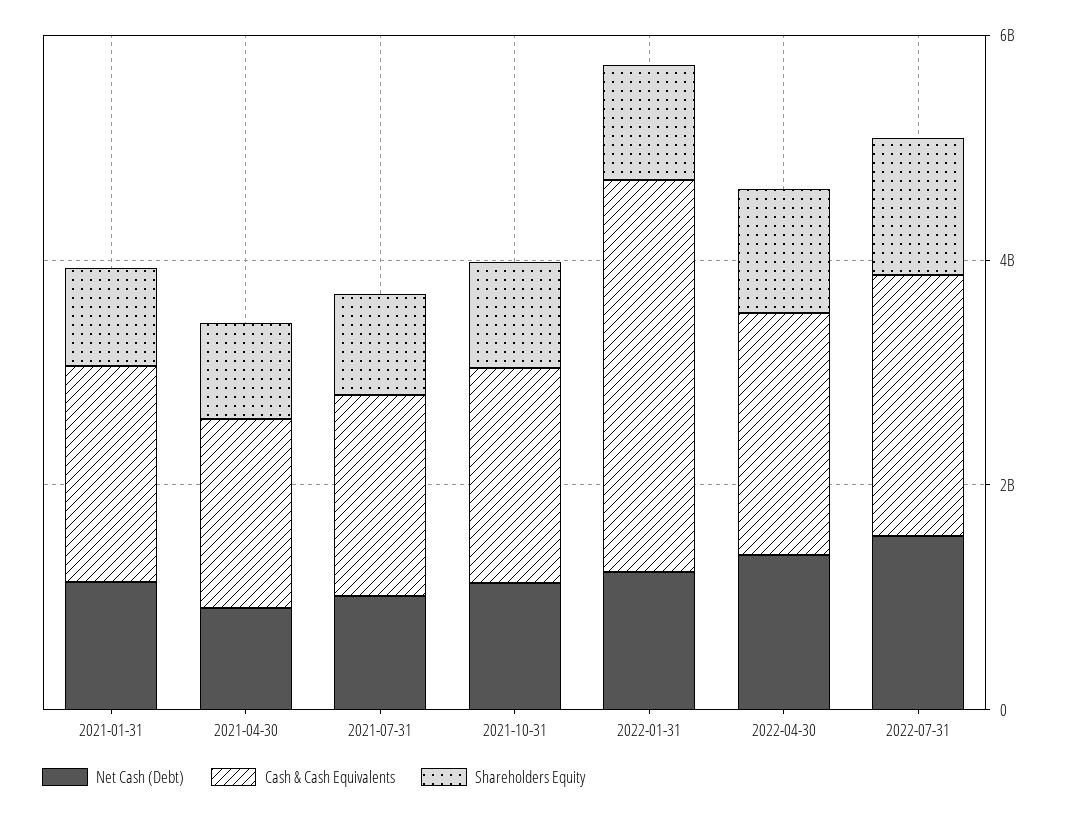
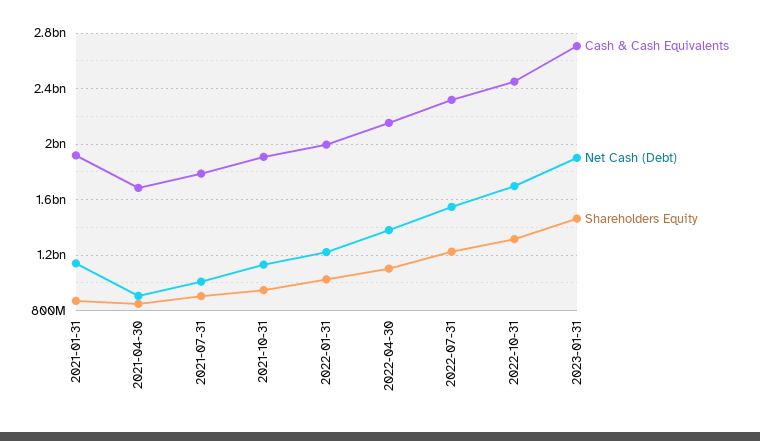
Cash & Cash Equivalents, 2022-01-31: 3500000000 -> 2000000000
Cash & Cash Equivalents, 2022-10-31: none -> 2450000000
Net Cash (Debt), 2022-10-31: none -> 1700000000
Shareholders Equity, 2022-10-31: none -> 1300000000
Cash & Cash Equivalents, 2023-01-31: none -> 2700000000
Net Cash (Debt), 2023-01-31: none -> 1900000000
Shareholders Equity, 2023-01-31: none -> 1450000000

